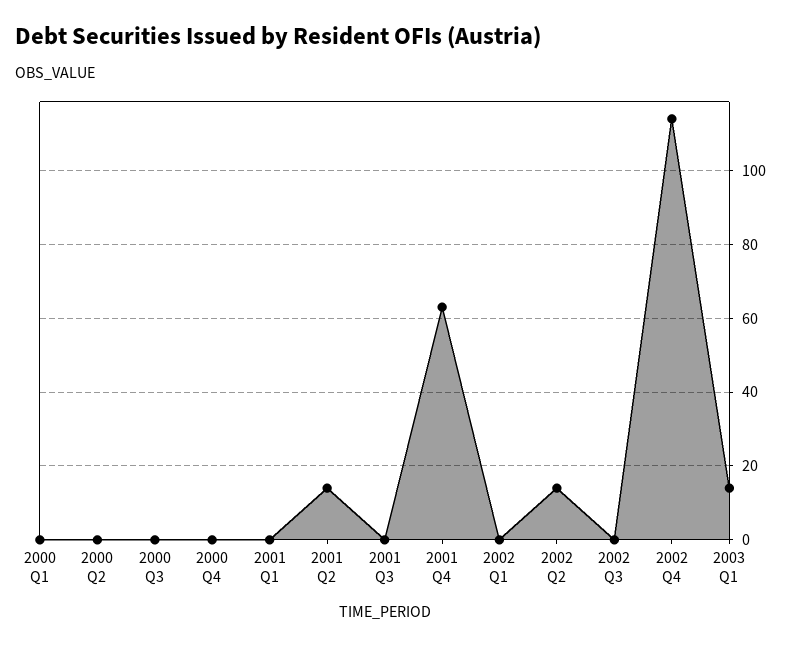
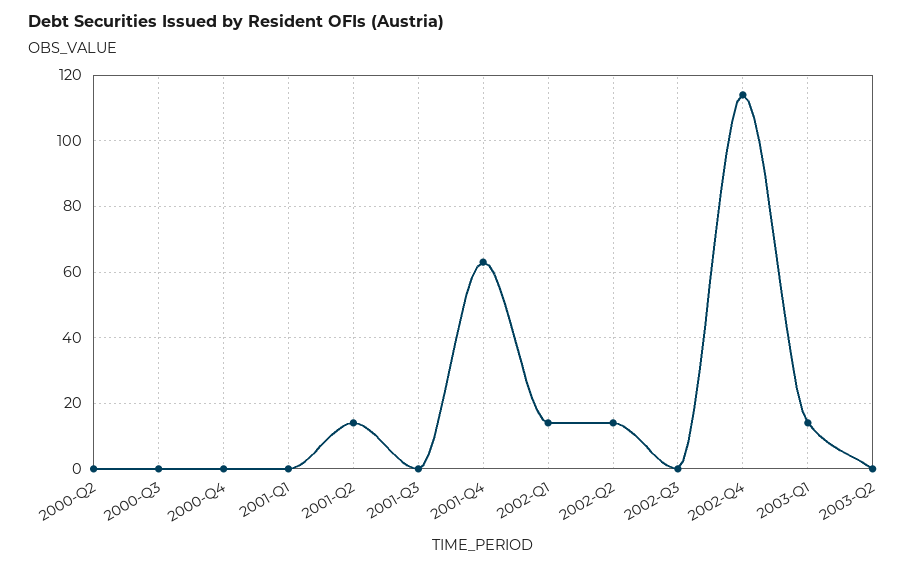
2000 Q1: 0 -> none
2002 Q1: 0 -> 15
2003-Q2: none -> 0

